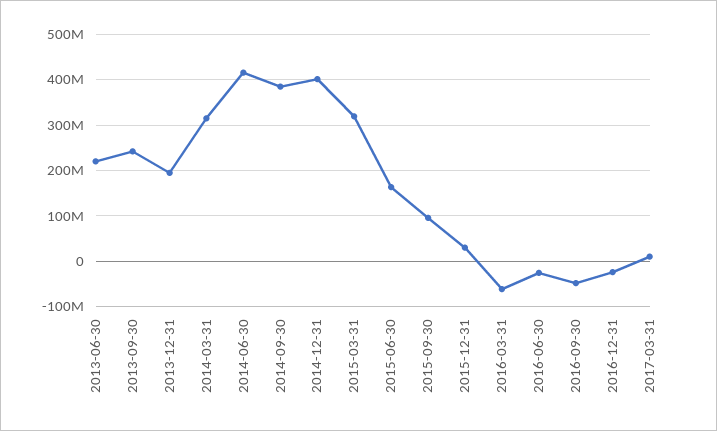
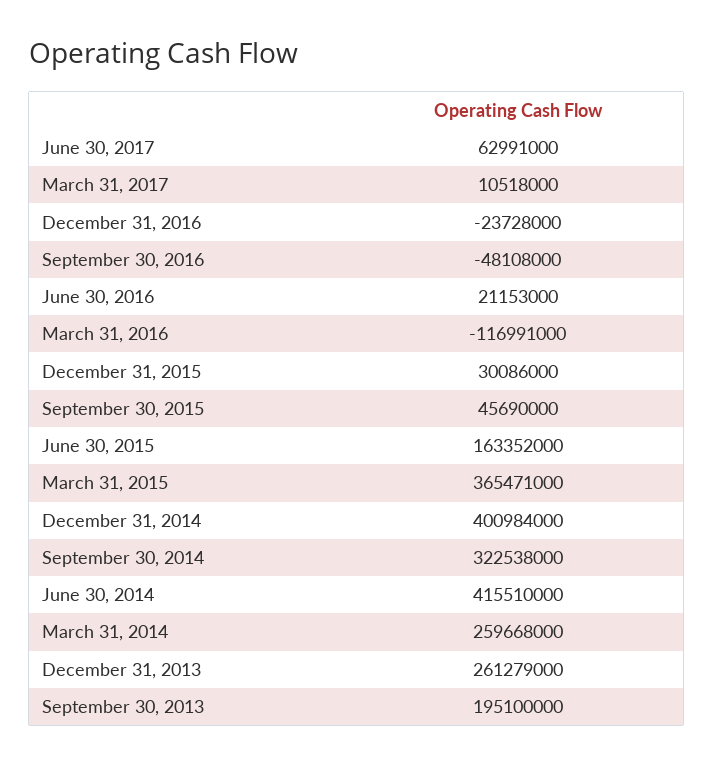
2013-06-30: 220000000 -> none
2013-09-30: 240000000 -> 195100000
2013-12-31: 200000000 -> 261279000
2014-03-31: 320000000 -> 259668000
2014-09-30: 380000000 -> 322538000
2015-03-31: 320000000 -> 365471000
2015-09-30: 100000000 -> 45690000
2016-03-31: -60000000 -> -116991000
2016-06-30: -20000000 -> 21153000
June 30, 2017: none -> 62991000

